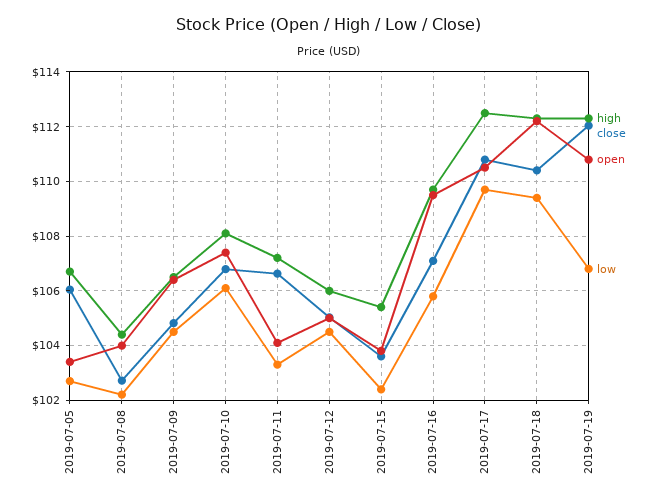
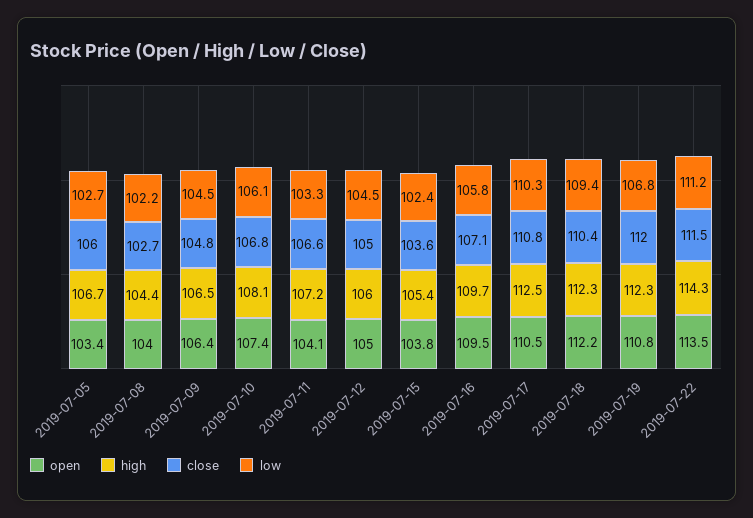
low, 2019-07-17: 109.75 -> 110.3
open, 2019-07-22: none -> 113.5
high, 2019-07-22: none -> 114.3
close, 2019-07-22: none -> 111.5
low, 2019-07-22: none -> 111.2

